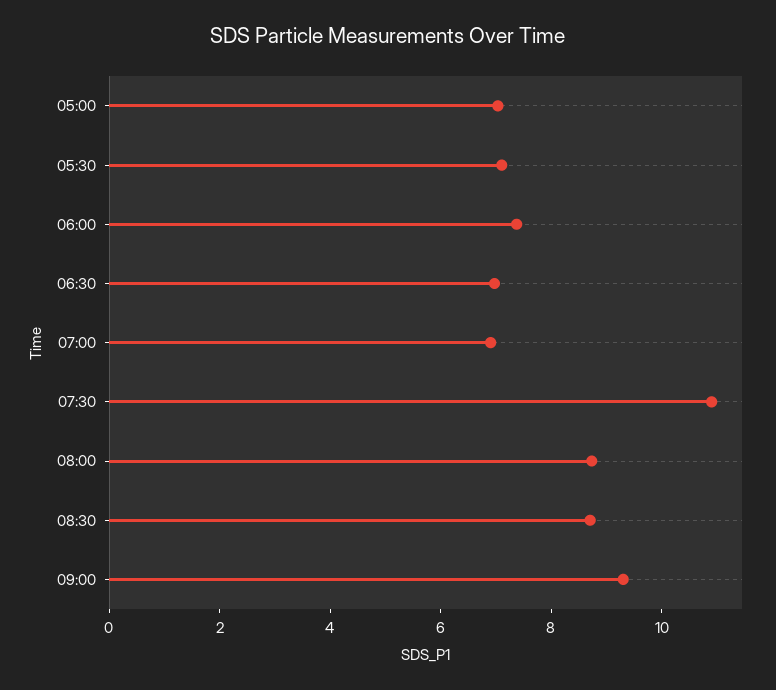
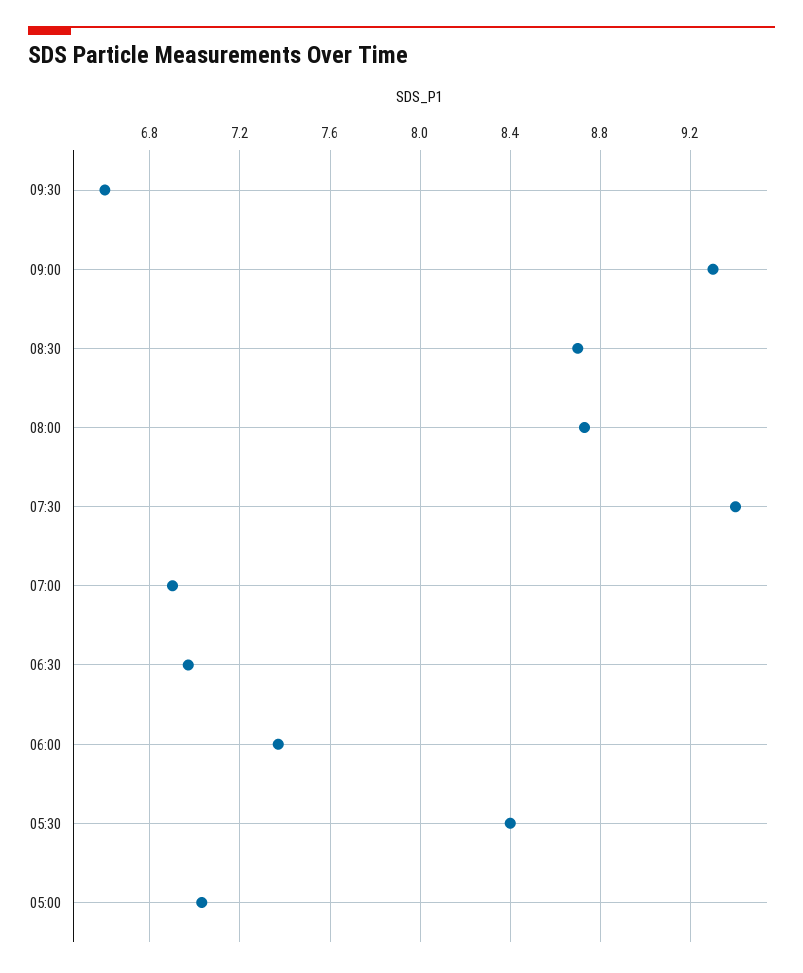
05:30: 7 -> 8.4
07:30: 11 -> 9.4
09:30: none -> 6.6

